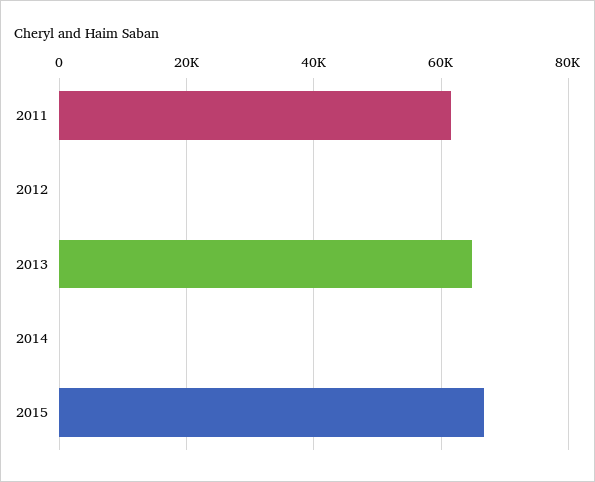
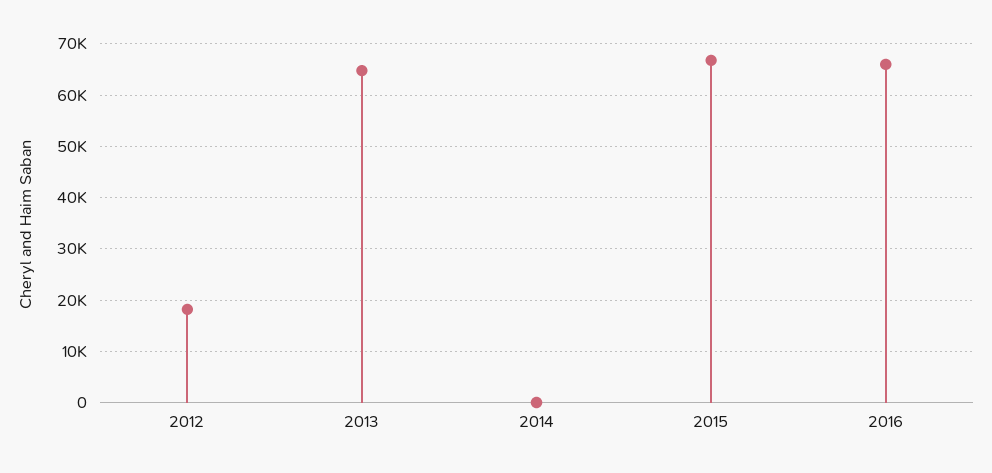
2011: 62000 -> none
2012: 0 -> 18000
2016: none -> 66000

